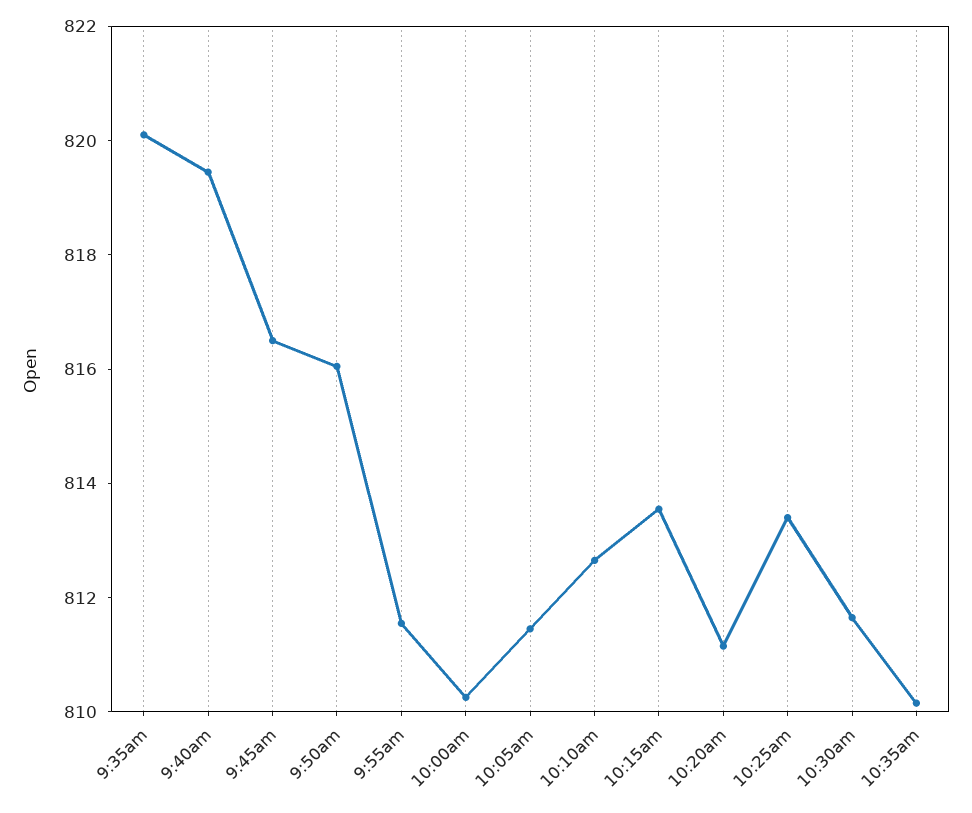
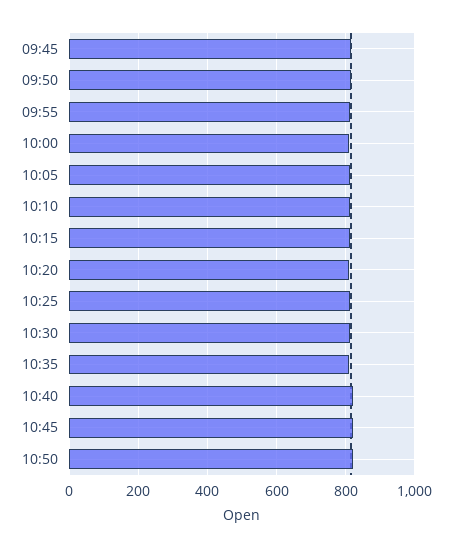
9:35am: 820 -> none
9:40am: 819.5 -> none
10:40: none -> 820
10:45: none -> 820
10:50: none -> 820

